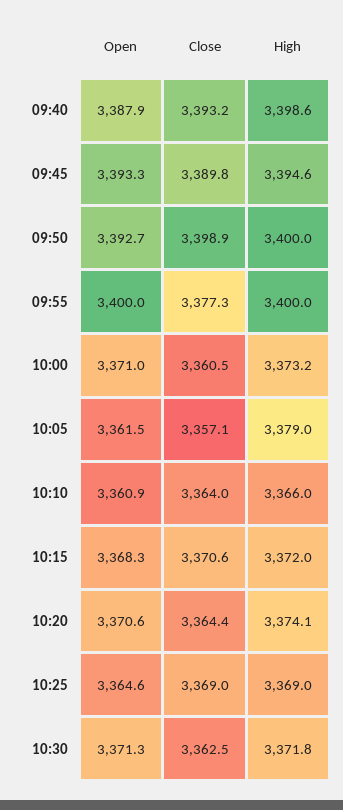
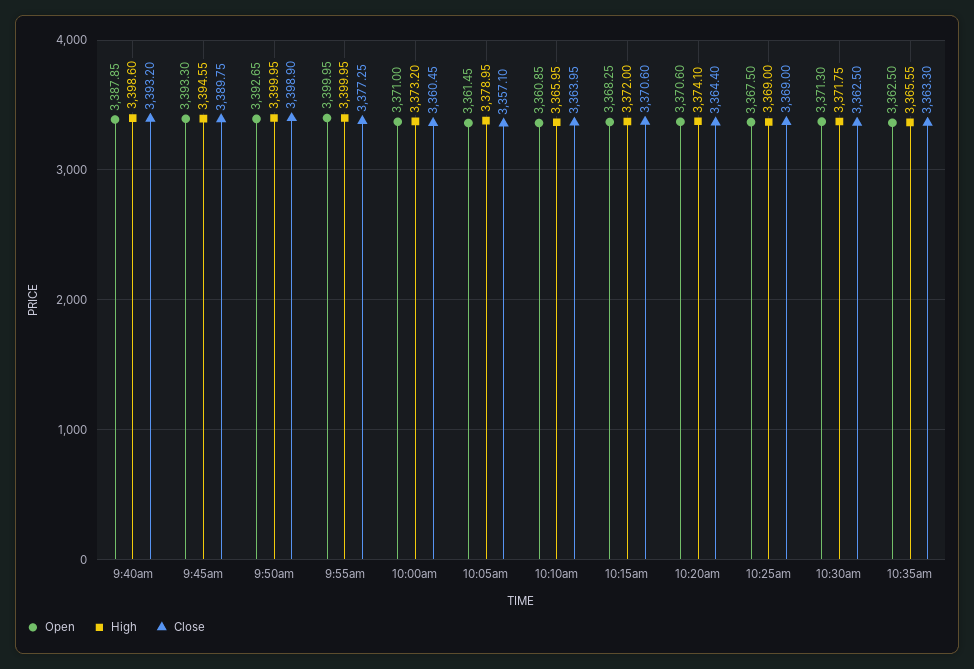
Open, 10:25: 3364.6 -> 3367.5
Open, 10:35am: none -> 3362.5
High, 10:35am: none -> 3365.55
Close, 10:35am: none -> 3363.3

